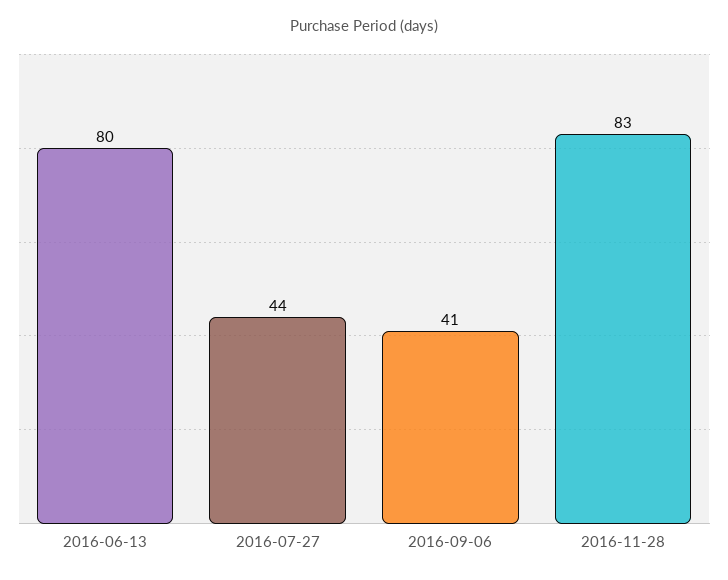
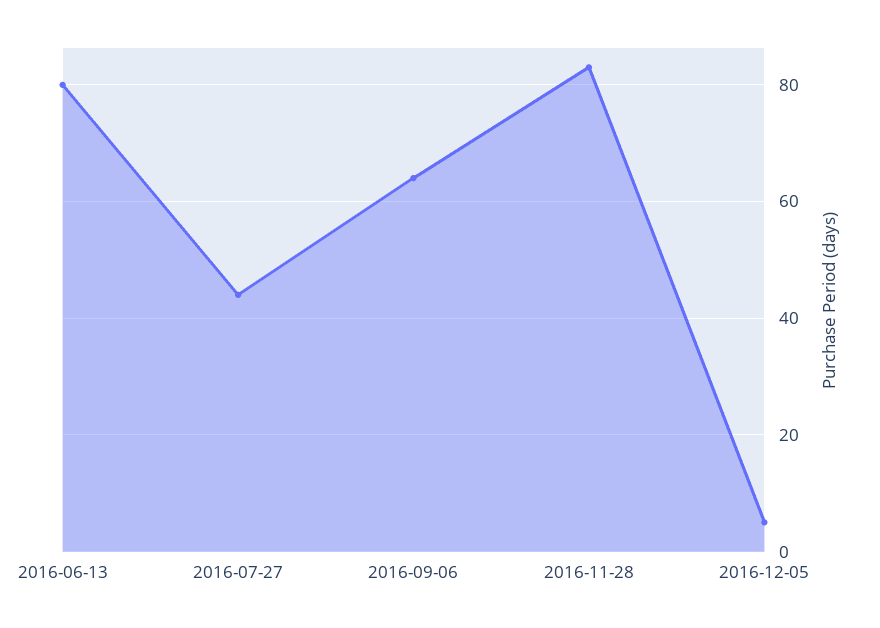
2016-09-06: 41 -> 65
2016-12-05: none -> 5

